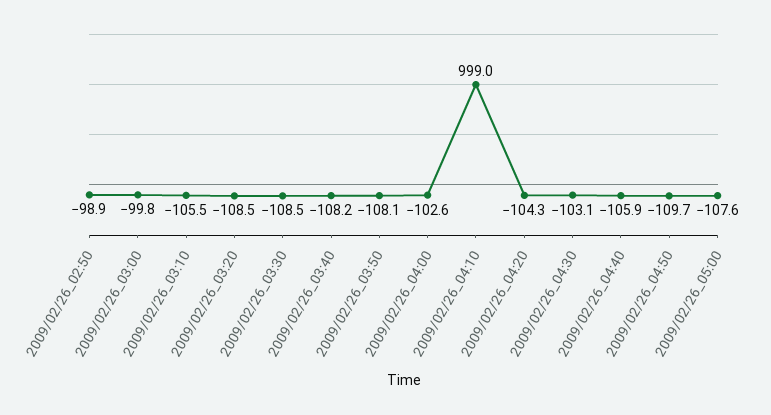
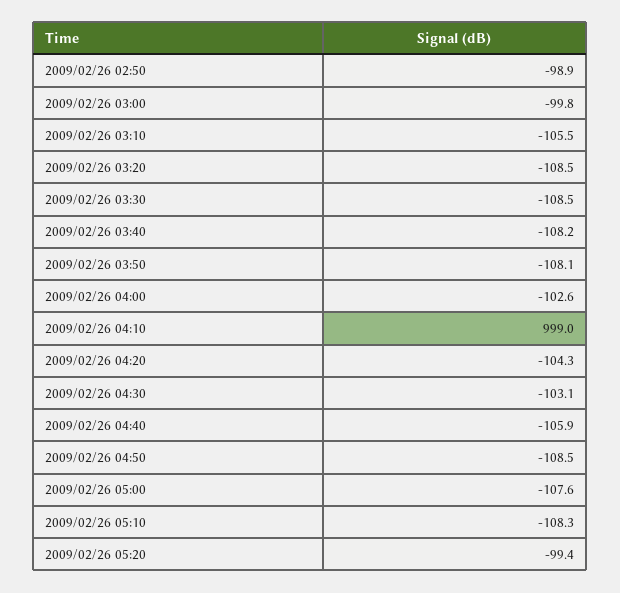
2009/02/26_04:50: -109.7 -> -108.5
2009/02/26 05:10: none -> -108.3
2009/02/26 05:20: none -> -99.4

